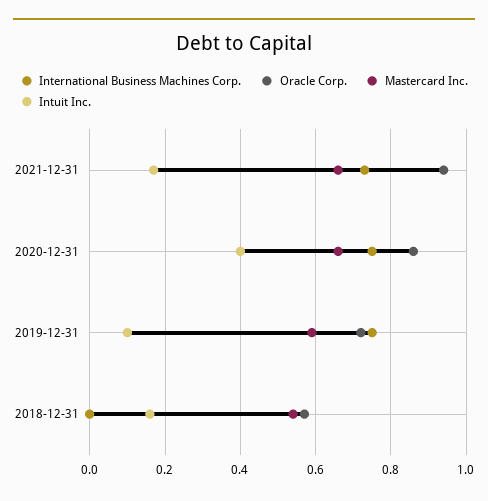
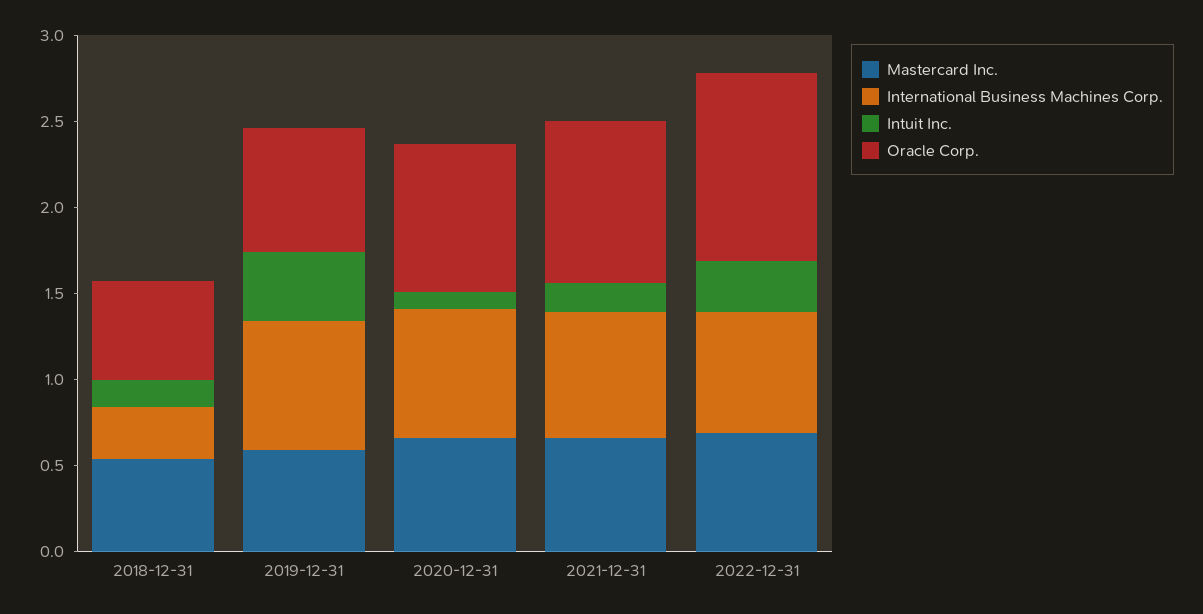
Intuit Inc., 2020-12-31: 0.4 -> 0.1
Intuit Inc., 2019-12-31: 0.1 -> 0.4
International Business Machines Corp., 2018-12-31: 0 -> 0.3
Mastercard Inc., 2022-12-31: none -> 0.7
International Business Machines Corp., 2022-12-31: none -> 0.7
Intuit Inc., 2022-12-31: none -> 0.3
Oracle Corp., 2022-12-31: none -> 1.1

